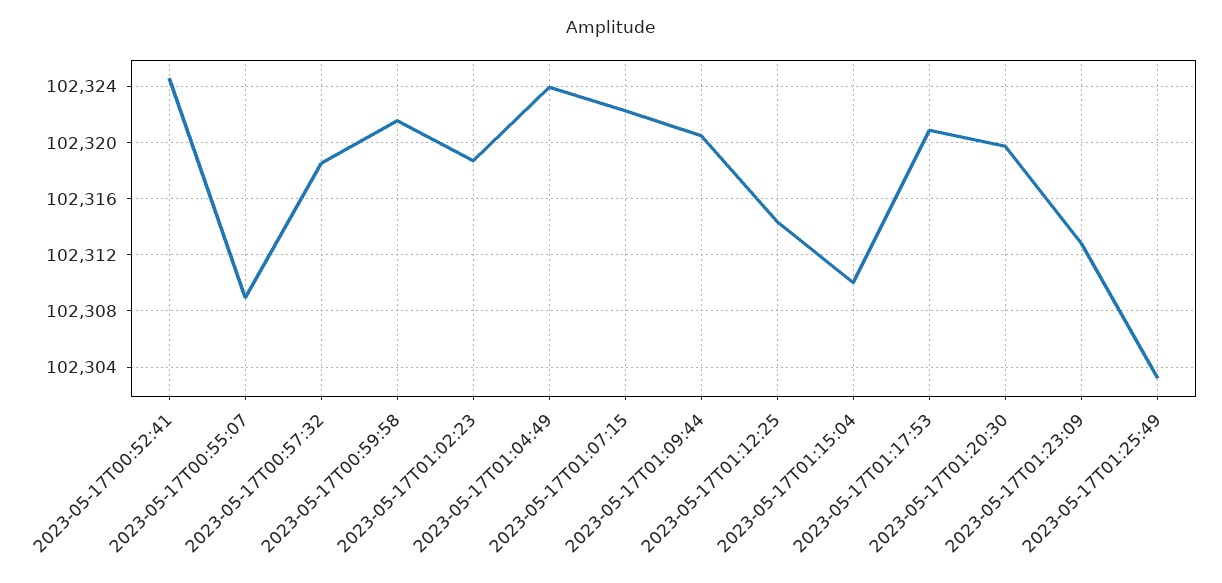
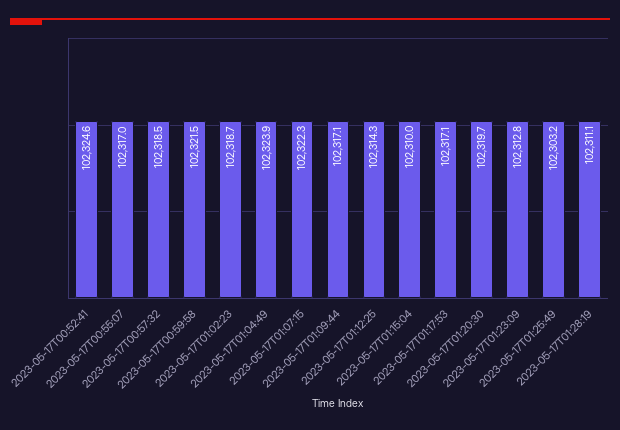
2023-05-17T00:55:07: 102309 -> 102317
2023-05-17T01:09:44: 102320.5 -> 102317.1
2023-05-17T01:17:53: 102321 -> 102317.1
2023-05-17T01:28:19: none -> 102311.1

